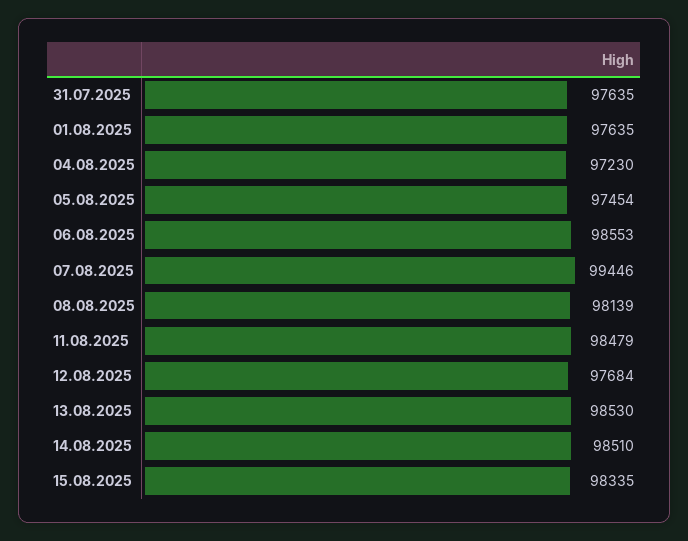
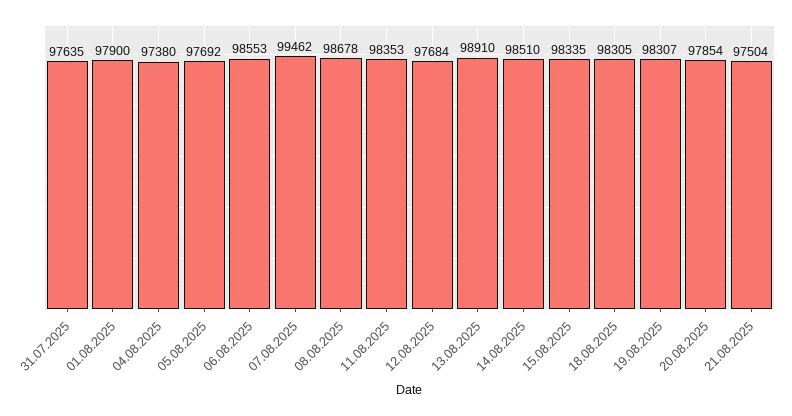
01.08.2025: 97635 -> 97900
04.08.2025: 97230 -> 97380
05.08.2025: 97454 -> 97692
07.08.2025: 99446 -> 99462
08.08.2025: 98139 -> 98678
11.08.2025: 98479 -> 98353
13.08.2025: 98530 -> 98910
18.08.2025: none -> 98305
19.08.2025: none -> 98307
20.08.2025: none -> 97854
21.08.2025: none -> 97504

